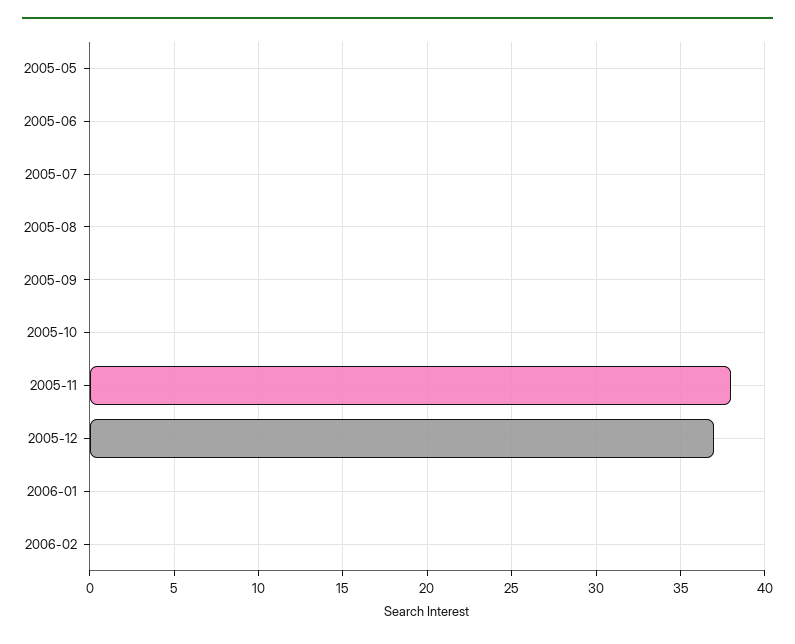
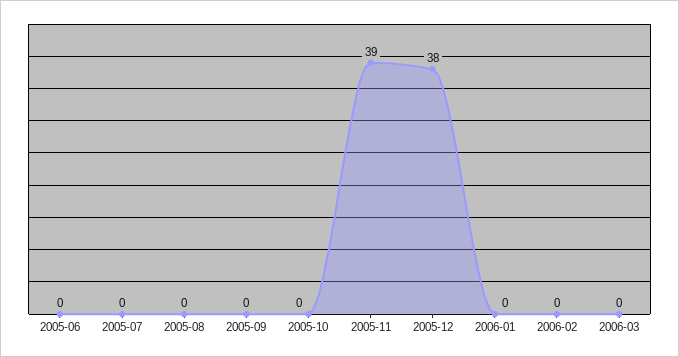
2005-05: 0 -> none
2005-11: 38 -> 39
2005-12: 37 -> 38
2006-03: none -> 0

